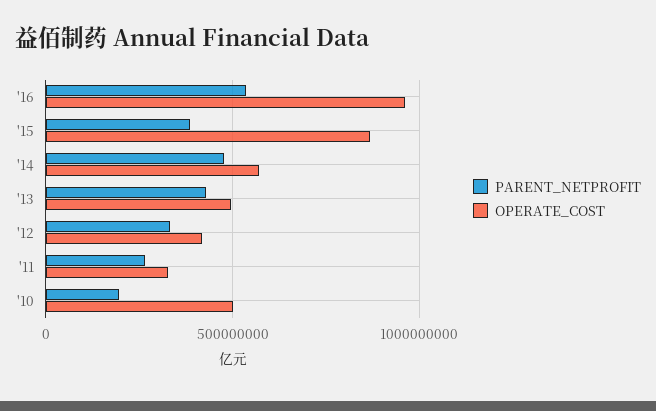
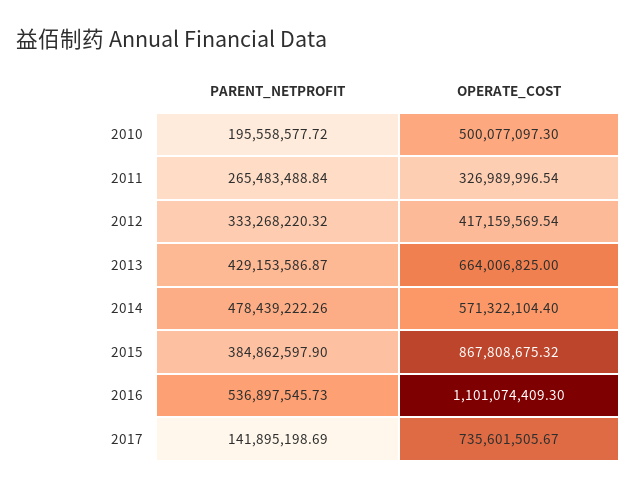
OPERATE_COST, '16: 950000000 -> 1101074409.3
OPERATE_COST, '13: 500000000 -> 664006825
PARENT_NETPROFIT, 2017: none -> 141895198.69
OPERATE_COST, 2017: none -> 735601505.67

